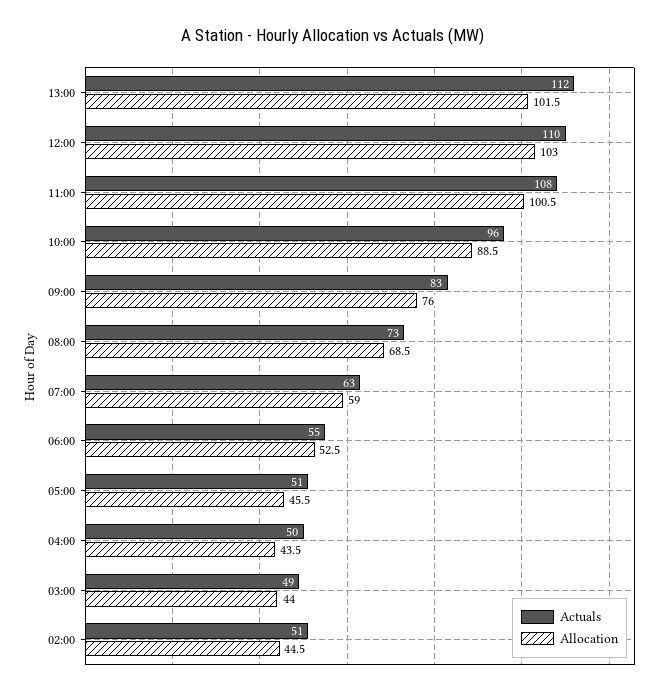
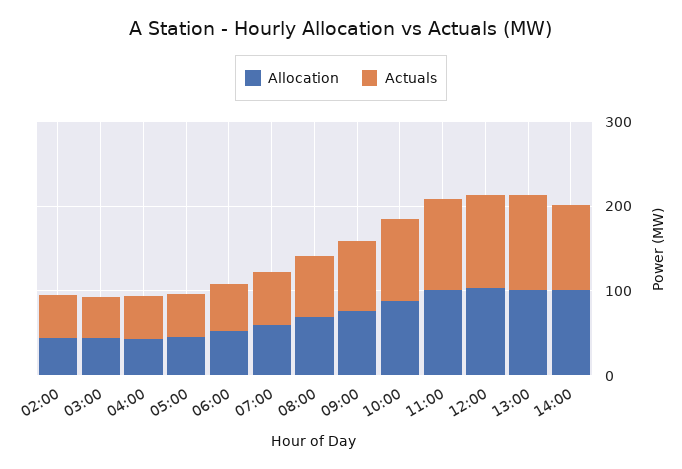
Allocation, 14:00: none -> 100
Actuals, 14:00: none -> 100

